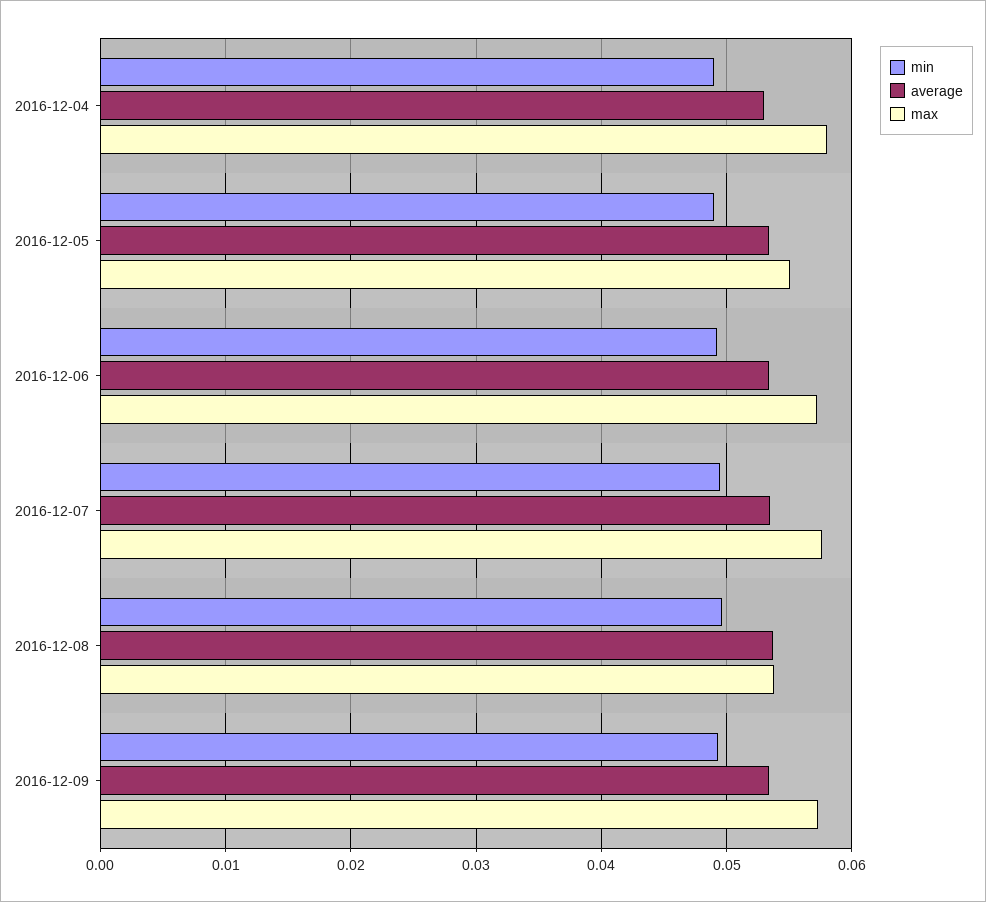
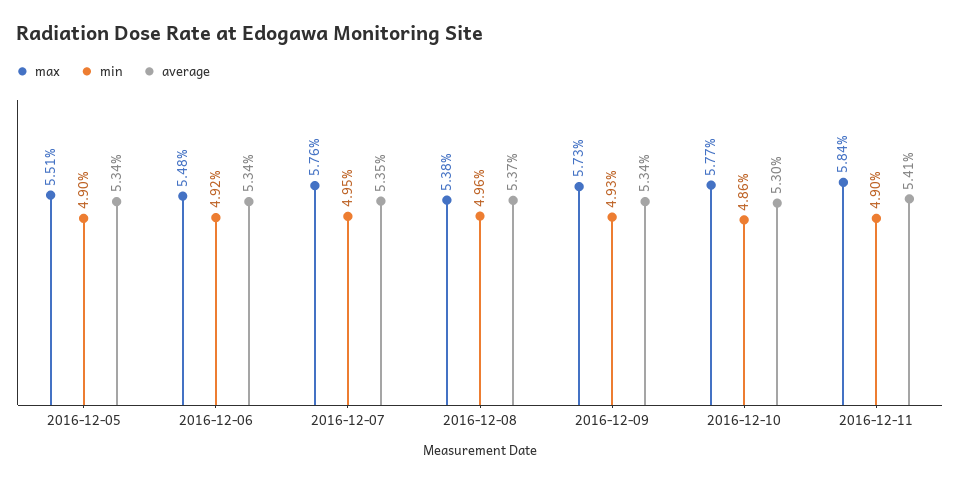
min, 2016-12-04: 0.049 -> none
average, 2016-12-04: 0.053 -> none
max, 2016-12-04: 0.058 -> none
max, 2016-12-06: 0.057 -> 0.0548
max, 2016-12-10: none -> 0.0577
min, 2016-12-10: none -> 0.0486
average, 2016-12-10: none -> 0.053
max, 2016-12-11: none -> 0.0584
min, 2016-12-11: none -> 0.049
average, 2016-12-11: none -> 0.0541

